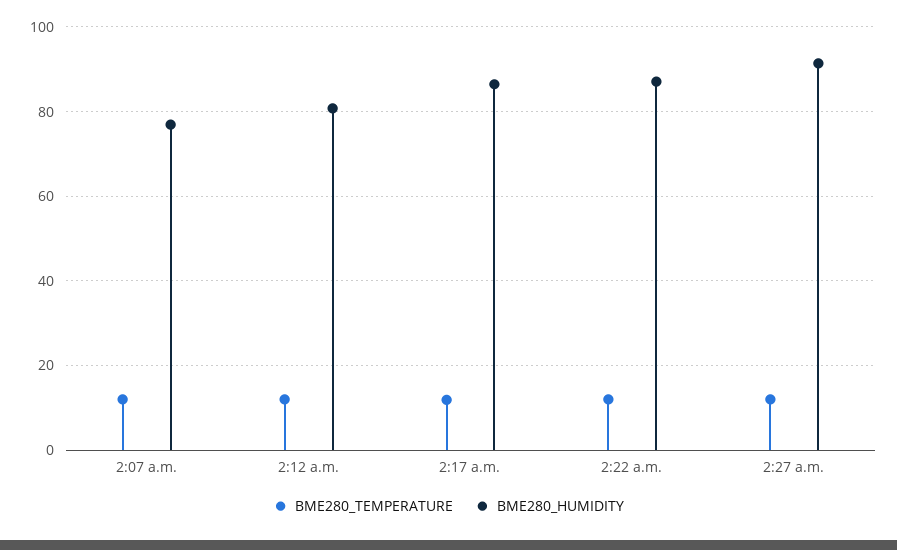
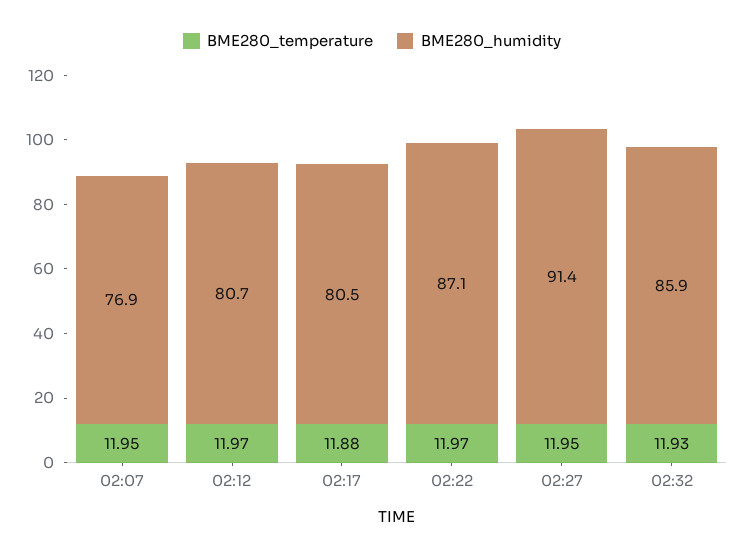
BME280_HUMIDITY, 2:17 a.m.: 86 -> 80.5
BME280_TEMPERATURE, 02:32: none -> 11.93
BME280_HUMIDITY, 02:32: none -> 85.9

